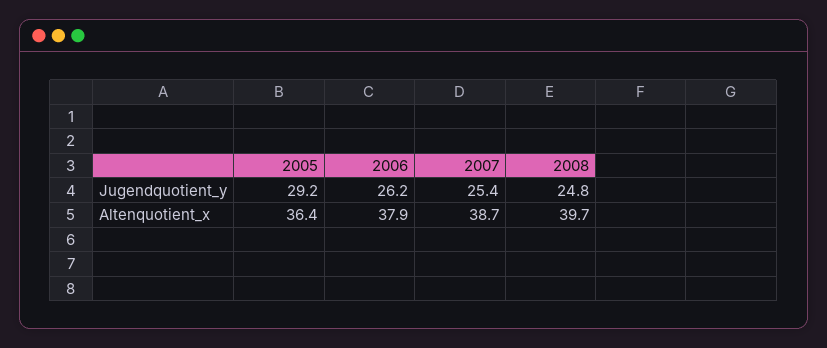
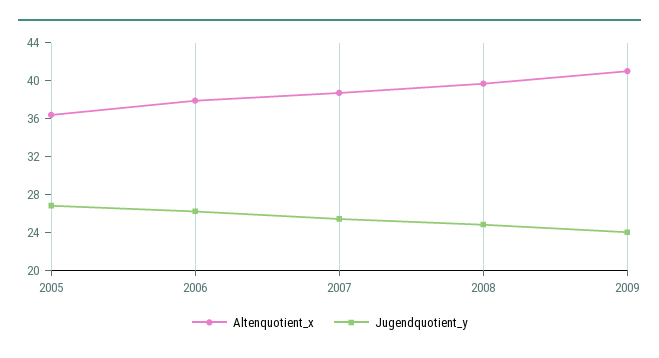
Jugendquotient_y, 2005: 29.2 -> 27
Altenquotient_x, 2009: none -> 41
Jugendquotient_y, 2009: none -> 24

